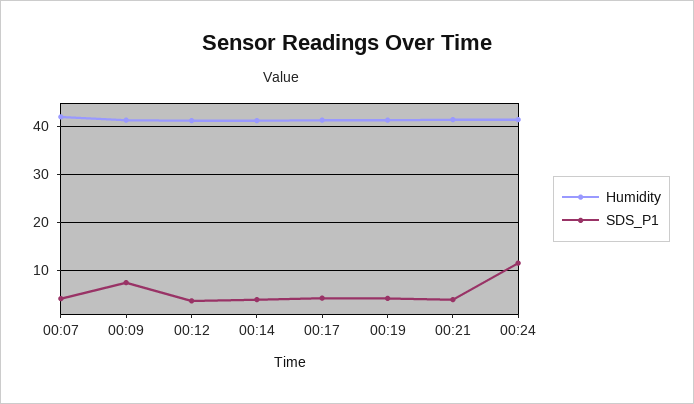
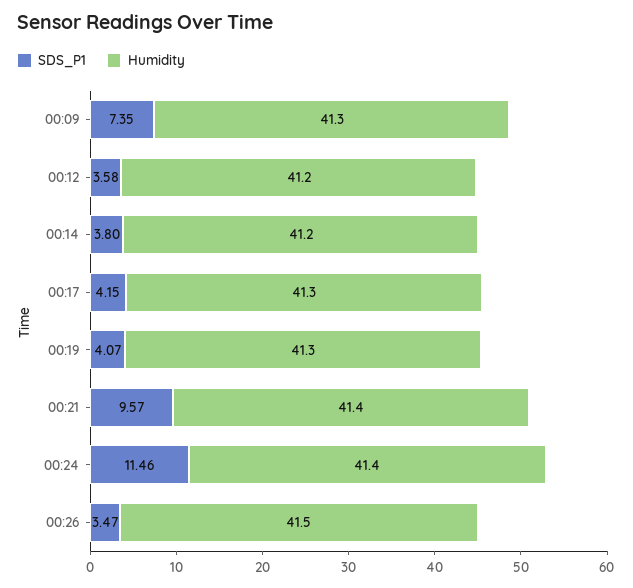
Humidity, 00:07: 42 -> none
SDS_P1, 00:07: 4 -> none
SDS_P1, 00:21: 4 -> 9.57
SDS_P1, 00:26: none -> 3.47
Humidity, 00:26: none -> 41.5

